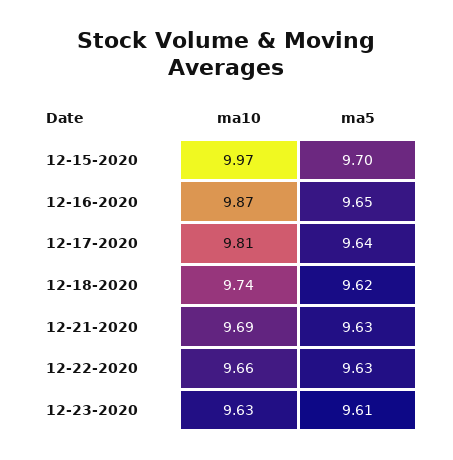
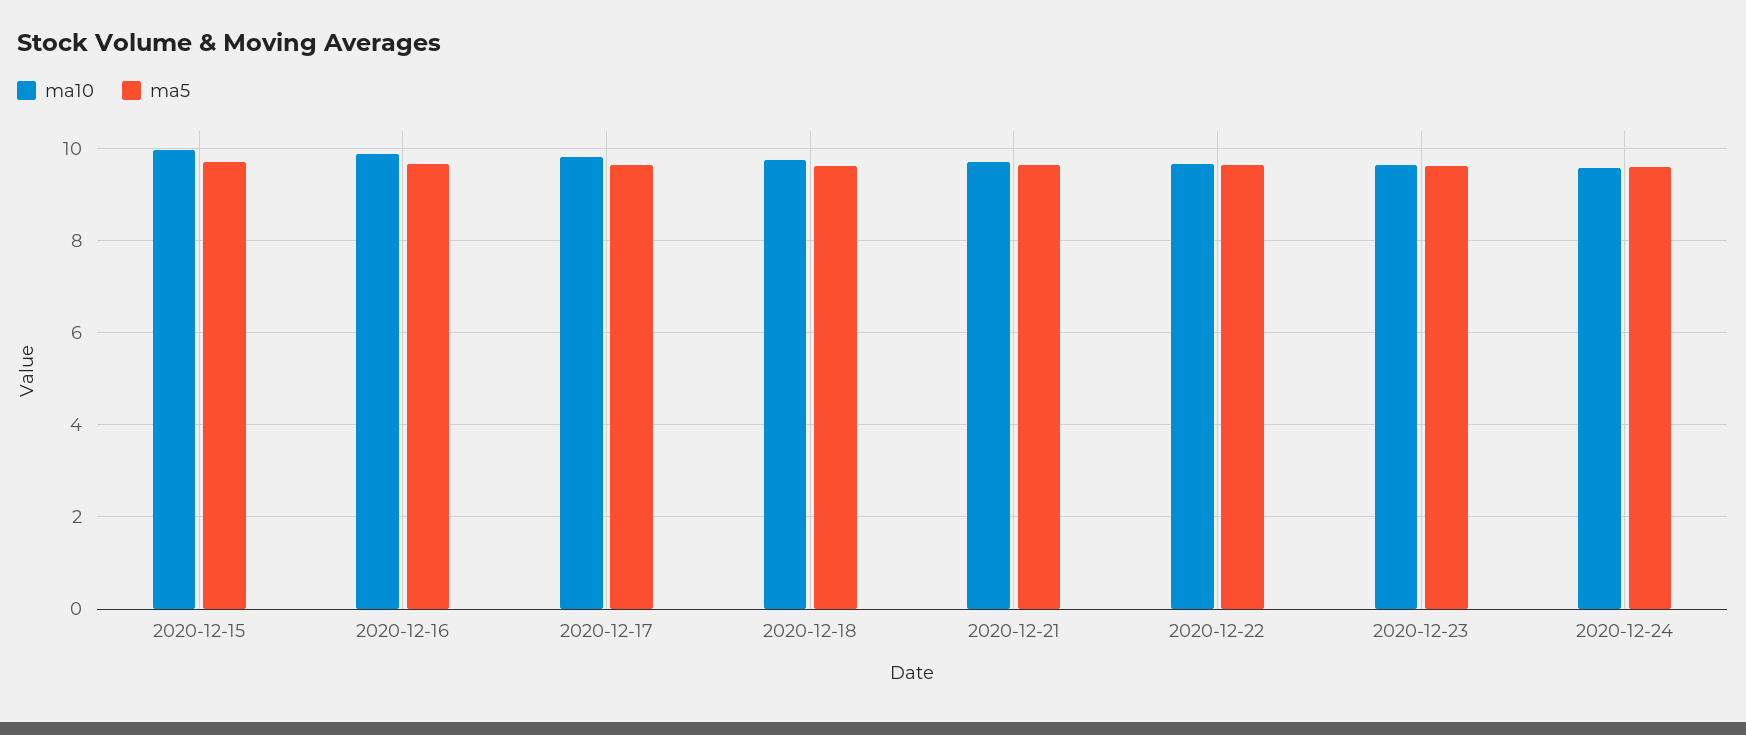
ma10, 2020-12-24: none -> 9.6
ma5, 2020-12-24: none -> 9.6

